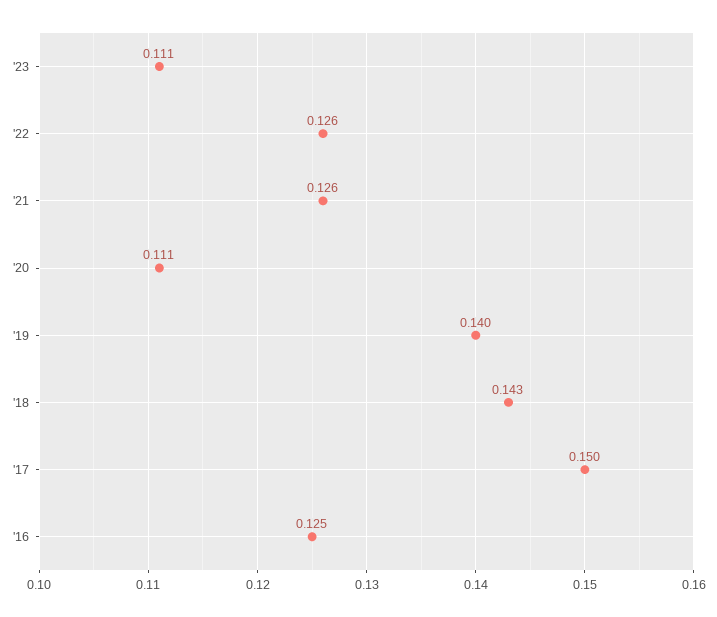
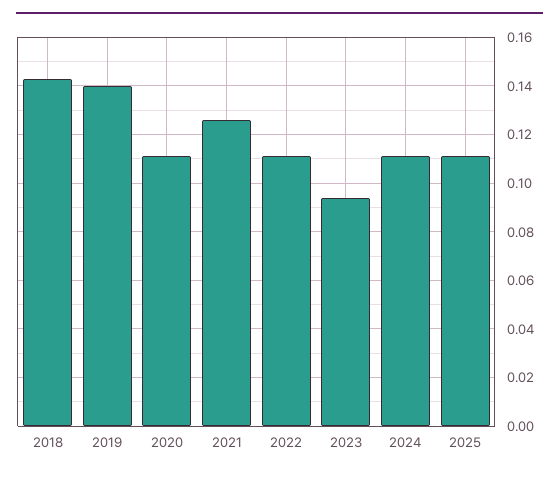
'23: 0.111 -> 0.095
'22: 0.126 -> 0.11
'17: 0.15 -> none
'16: 0.125 -> none
2024: none -> 0.11
2025: none -> 0.11

